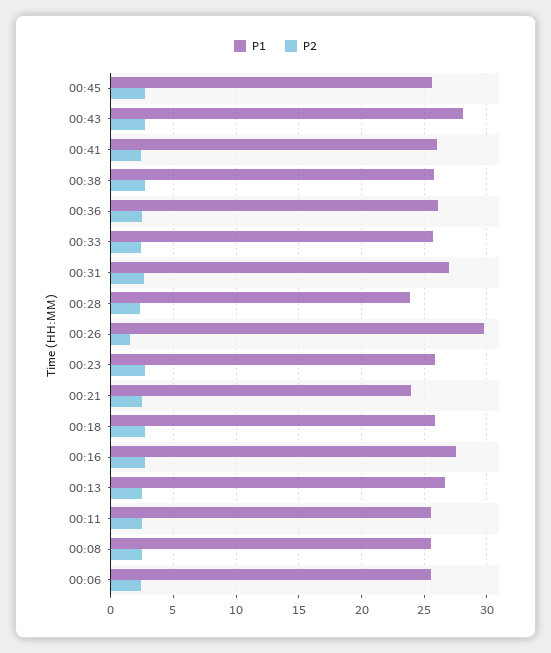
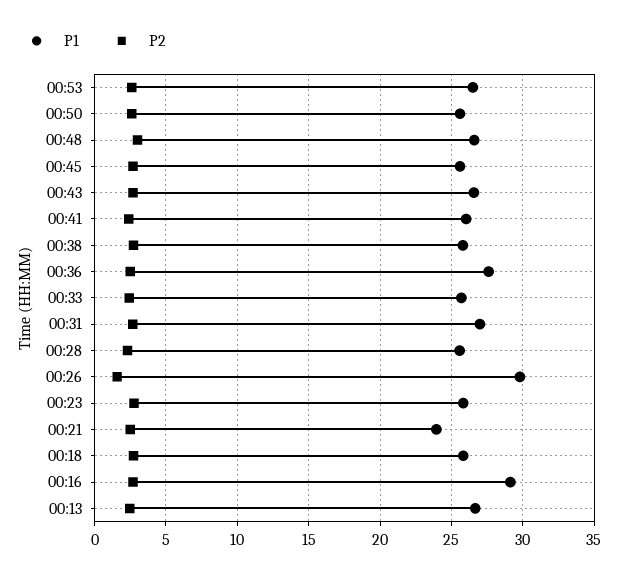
P1, 00:43: 28 -> 26.5
P1, 00:36: 26 -> 27.5
P1, 00:28: 24 -> 25.5
P1, 00:16: 27.5 -> 29
P1, 00:11: 25.5 -> none
P2, 00:11: 2.5 -> none
P1, 00:08: 25.5 -> none
P2, 00:08: 2.5 -> none
P1, 00:06: 25.5 -> none
P2, 00:06: 2.5 -> none
P1, 00:53: none -> 26.5
P2, 00:53: none -> 2.5
P1, 00:50: none -> 25.5
P2, 00:50: none -> 2.5
P1, 00:48: none -> 26.5
P2, 00:48: none -> 3

